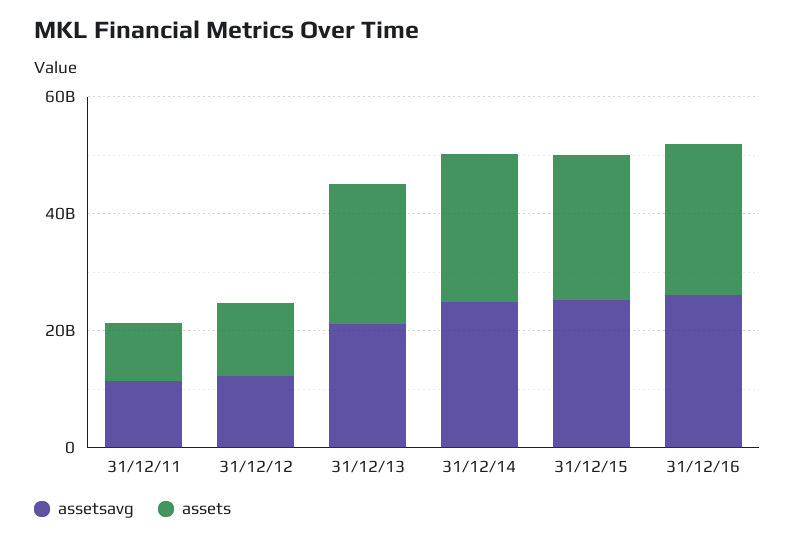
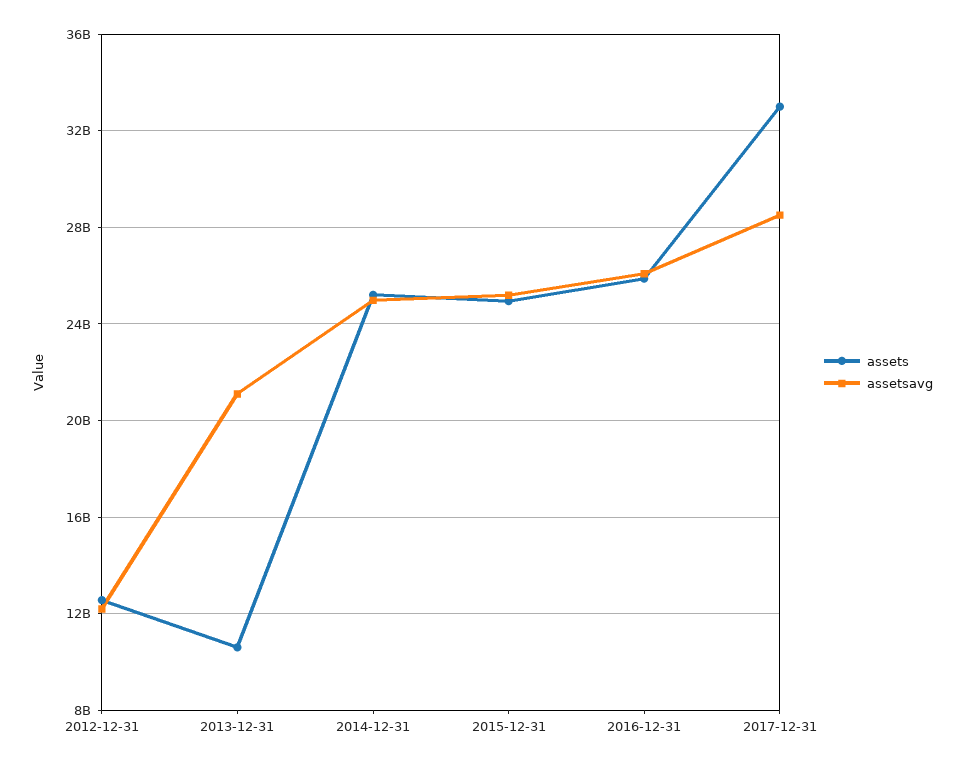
assetsavg, 31/12/11: 10000000000 -> none
assets, 31/12/11: 10000000000 -> none
assets, 31/12/13: 25000000000 -> 10500000000
assets, 2017-12-31: none -> 33000000000
assetsavg, 2017-12-31: none -> 28500000000

